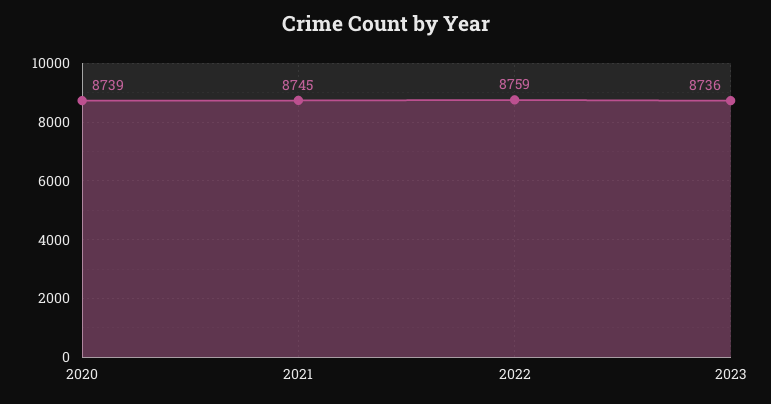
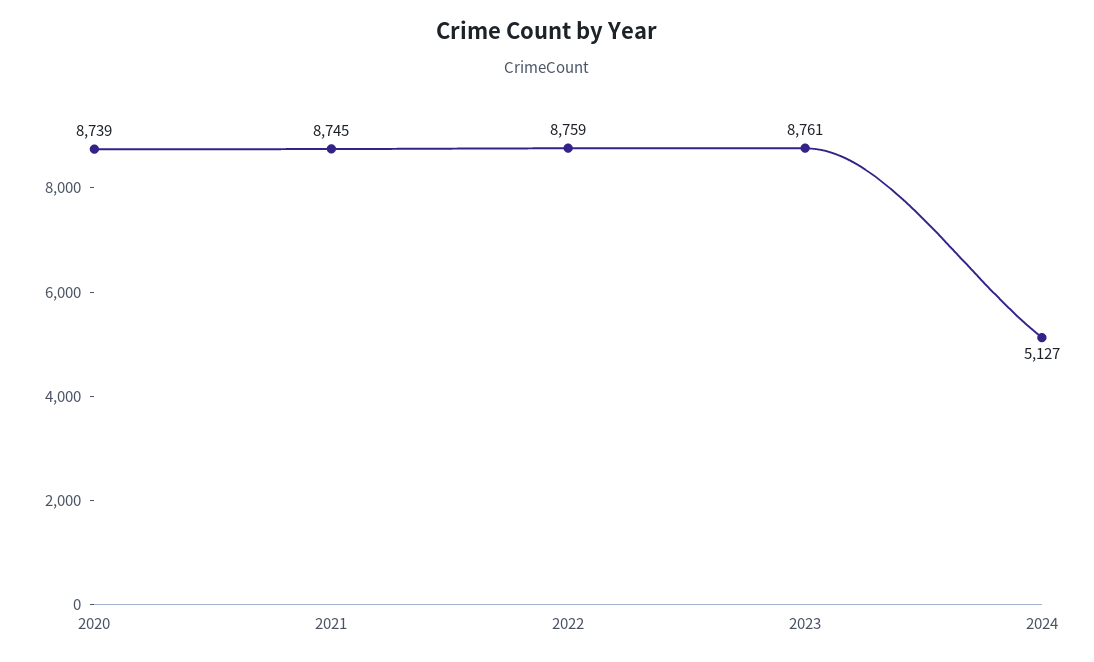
2023: 8736 -> 8761
2024: none -> 5127

